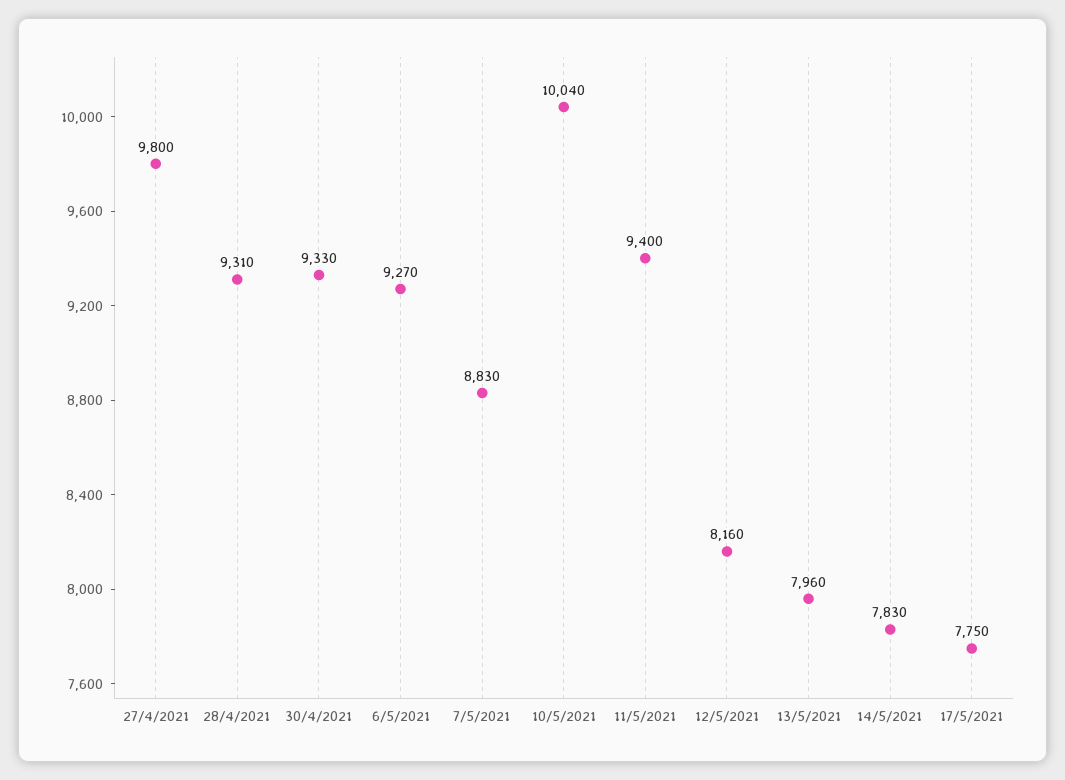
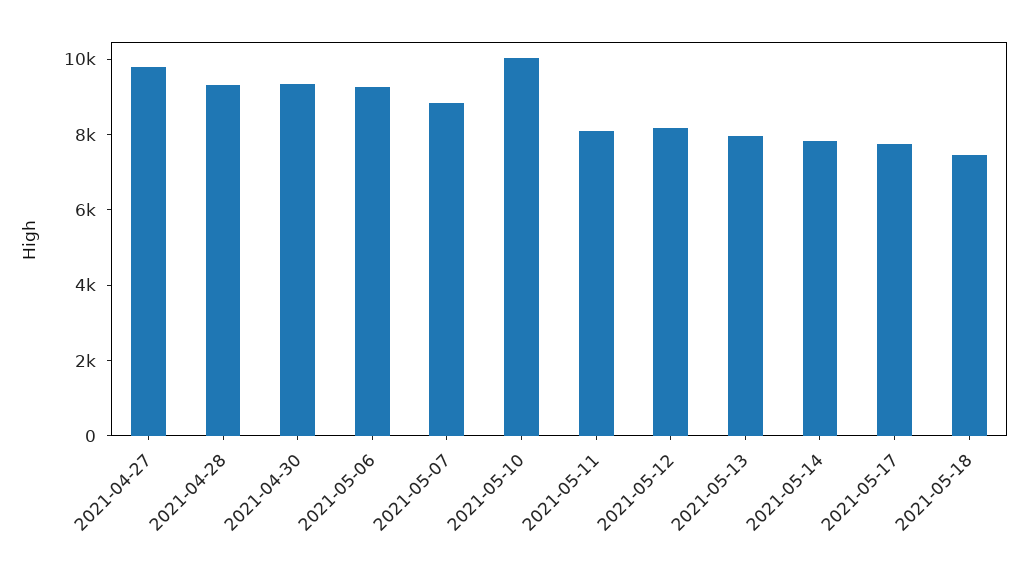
11/5/2021: 9400 -> 8000
2021-05-18: none -> 7500

